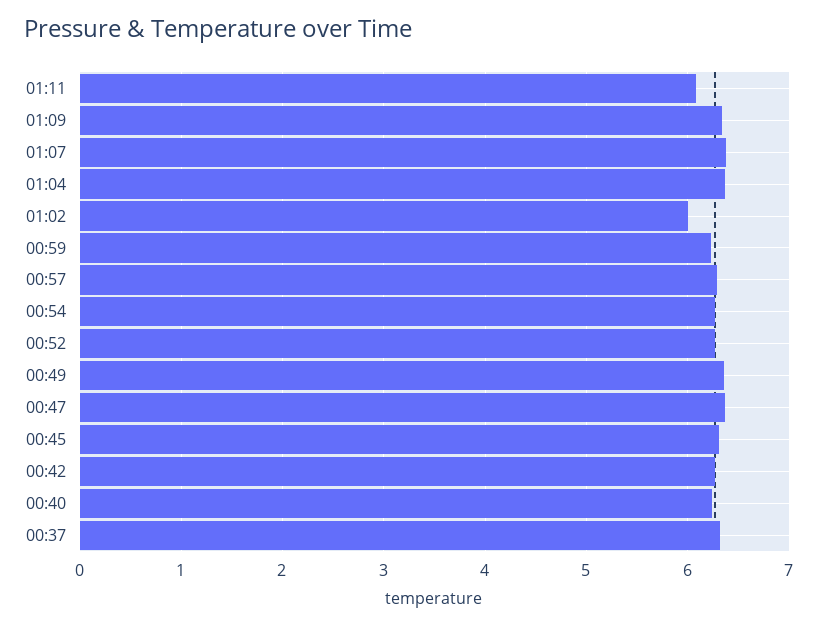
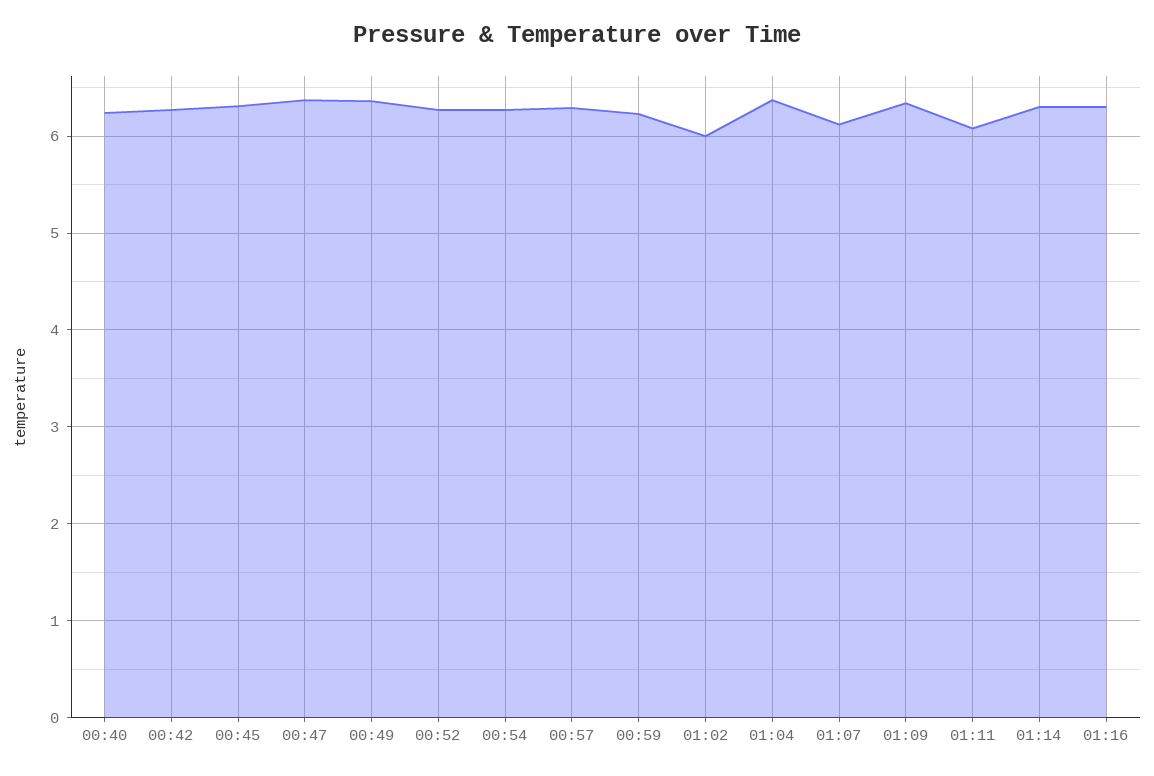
01:07: 6.4 -> 6.1
00:37: 6.3 -> none
01:14: none -> 6.3
01:16: none -> 6.3

